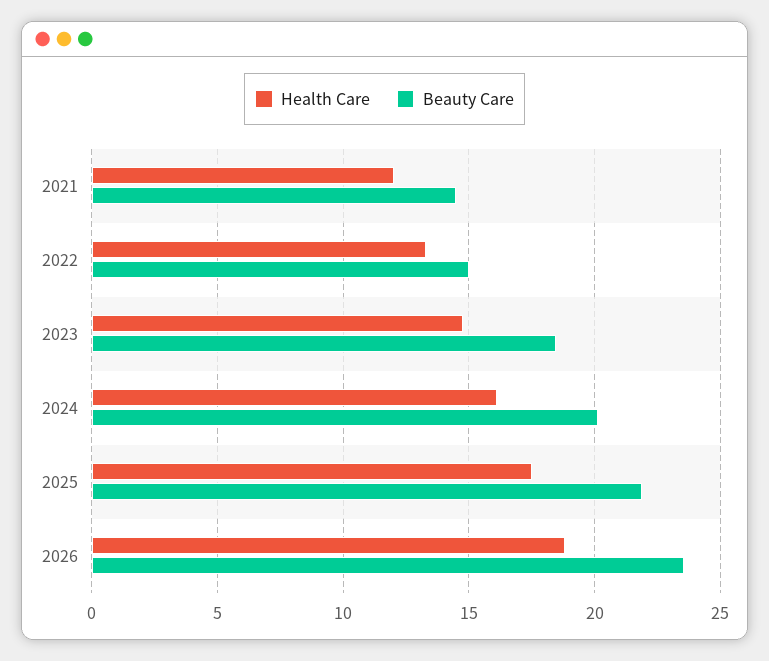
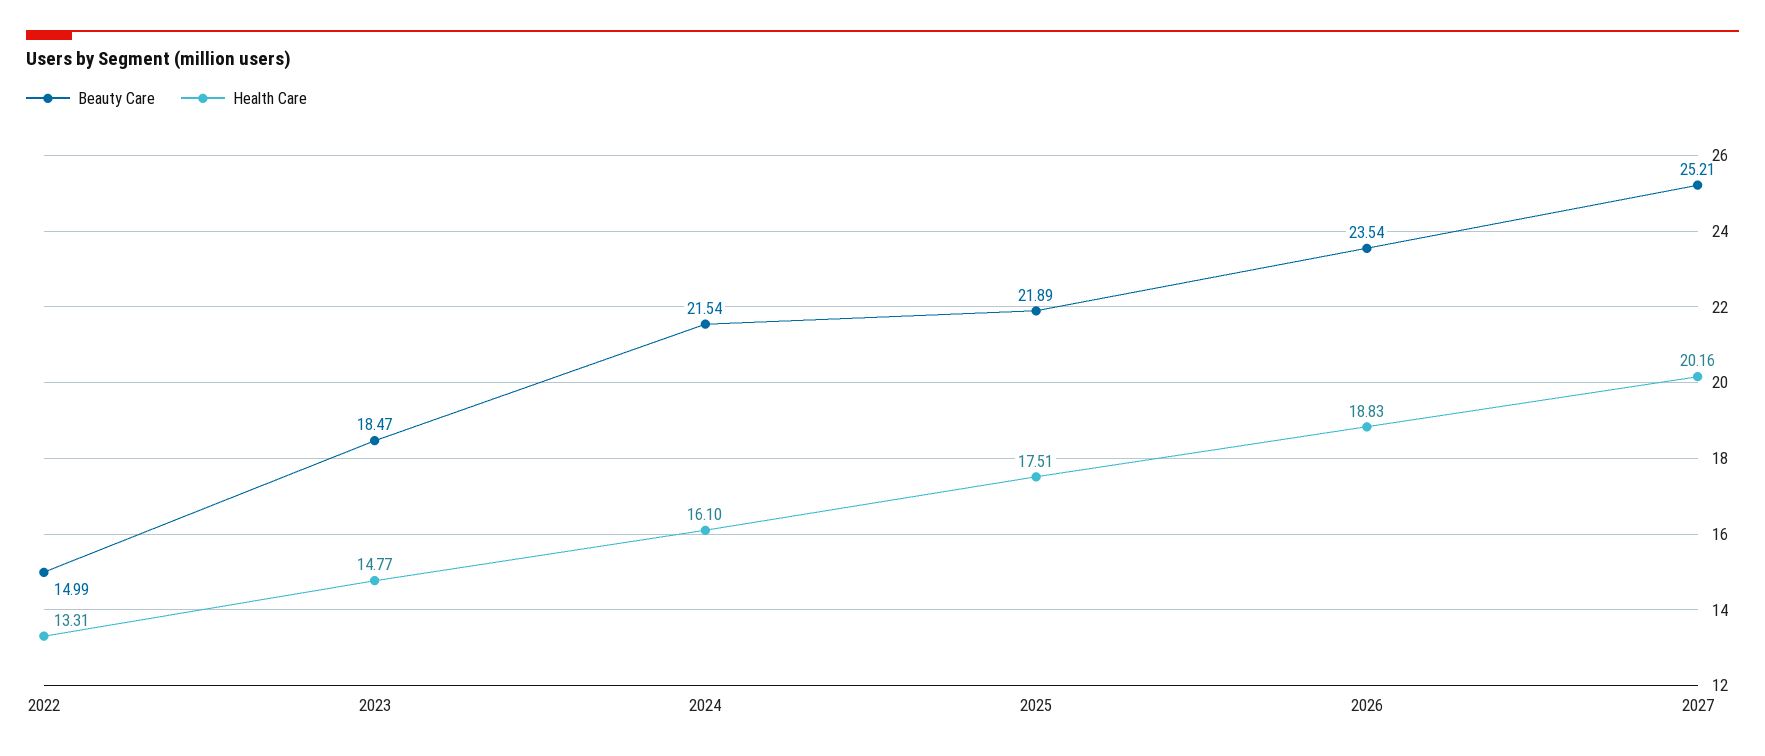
Health Care, 2021: 12 -> none
Beauty Care, 2021: 14.5 -> none
Beauty Care, 2024: 20 -> 21.54
Beauty Care, 2027: none -> 25.21
Health Care, 2027: none -> 20.16

